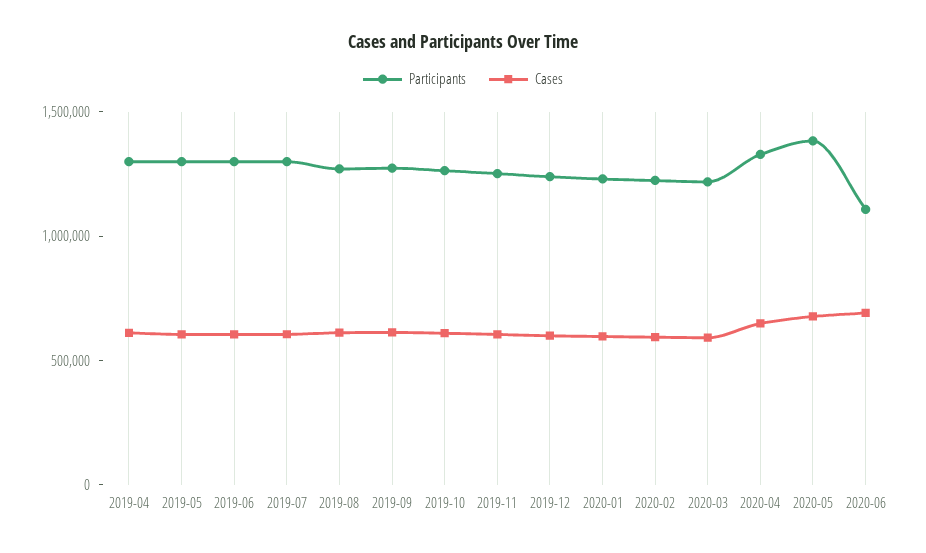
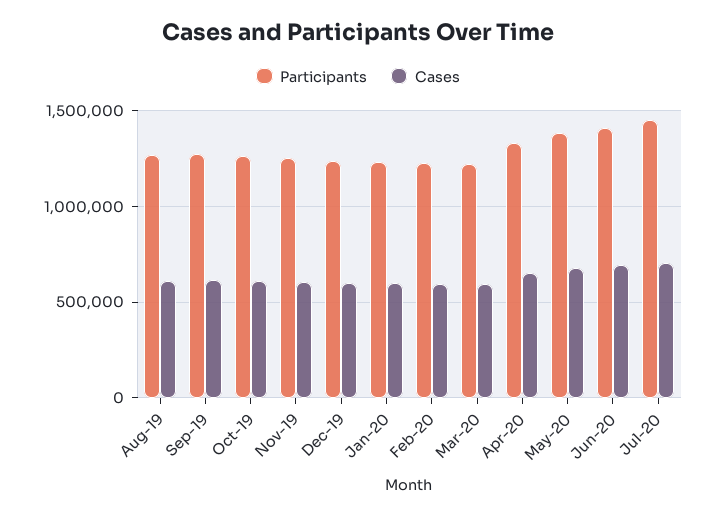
Participants, 2019-04: 1300000 -> none
Cases, 2019-04: 600000 -> none
Participants, 2019-05: 1300000 -> none
Cases, 2019-05: 600000 -> none
Participants, 2019-06: 1300000 -> none
Cases, 2019-06: 600000 -> none
Participants, 2019-07: 1300000 -> none
Cases, 2019-07: 600000 -> none
Participants, 2020-06: 1100000 -> 1400000
Participants, Jul-20: none -> 1450000
Cases, Jul-20: none -> 700000

